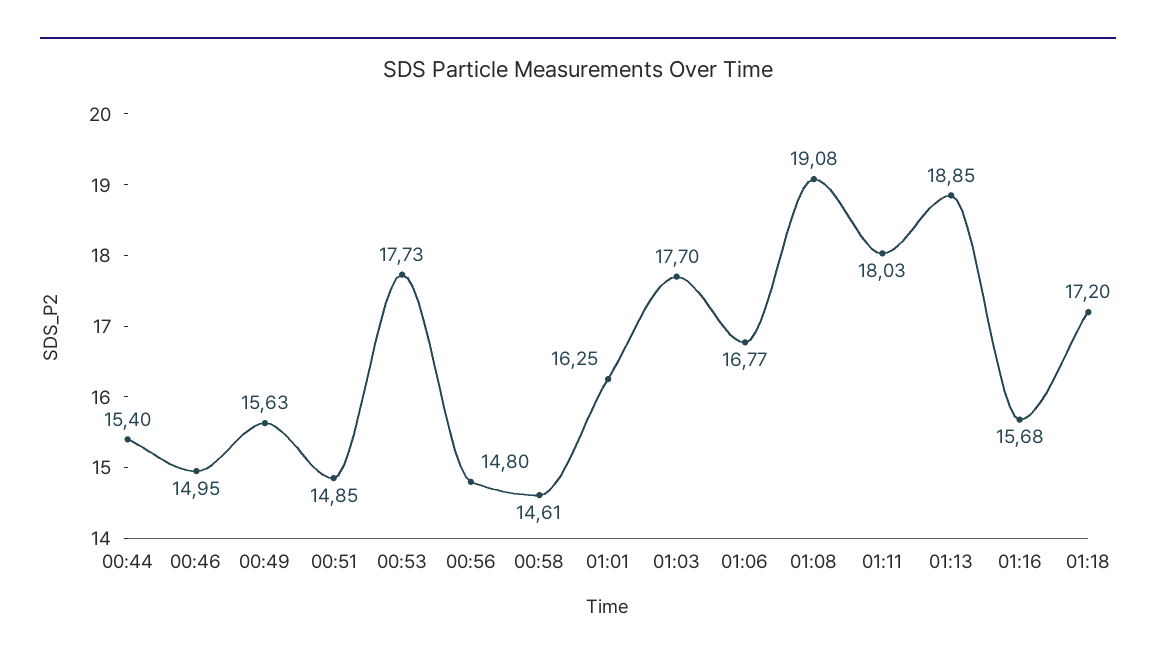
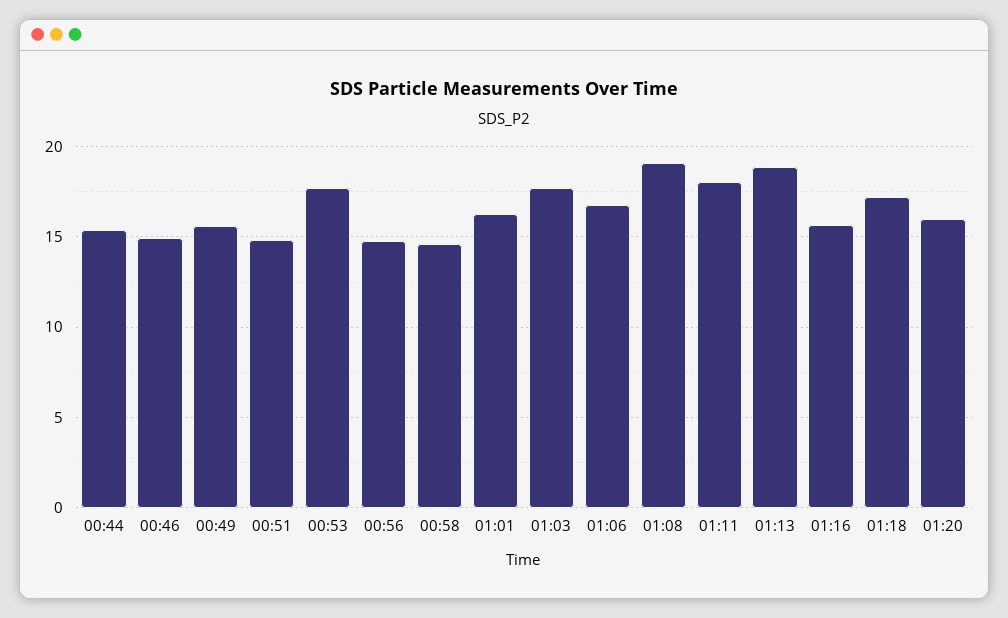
01:20: none -> 16

